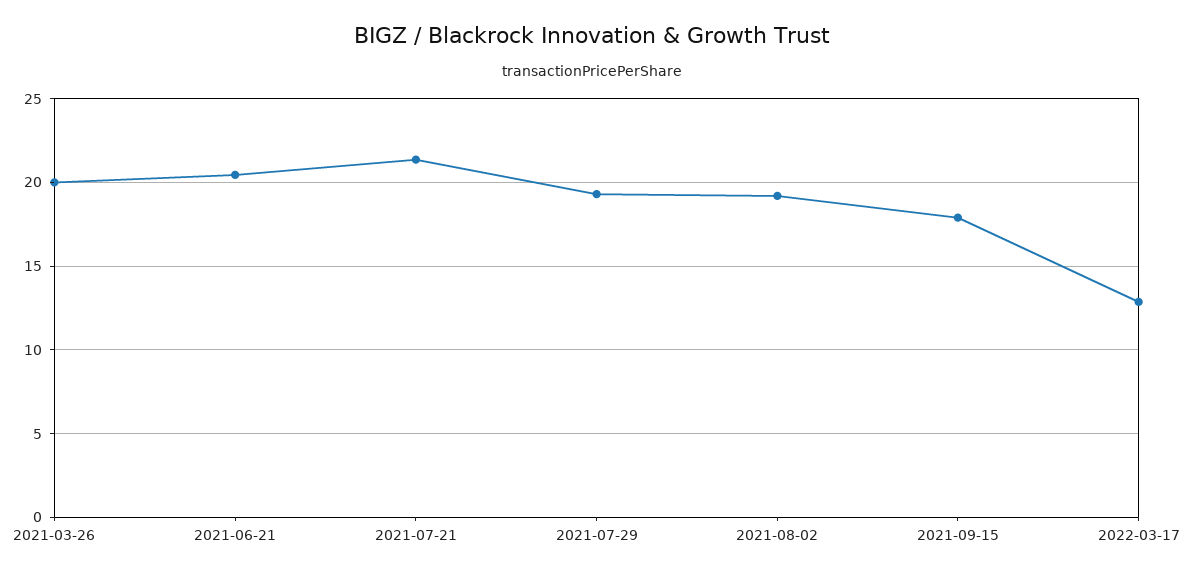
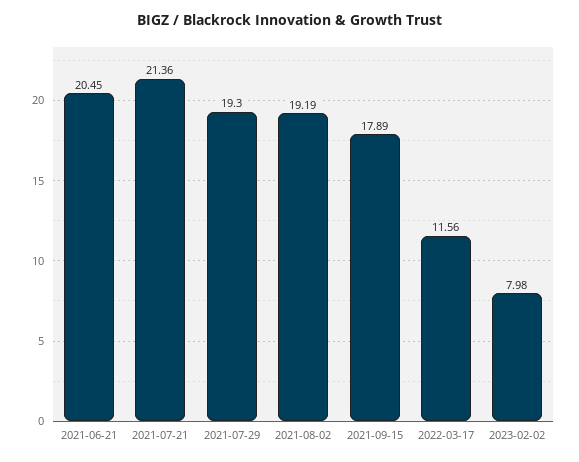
2021-03-26: 20 -> none
2022-03-17: 13 -> 11.56
2023-02-02: none -> 7.98

